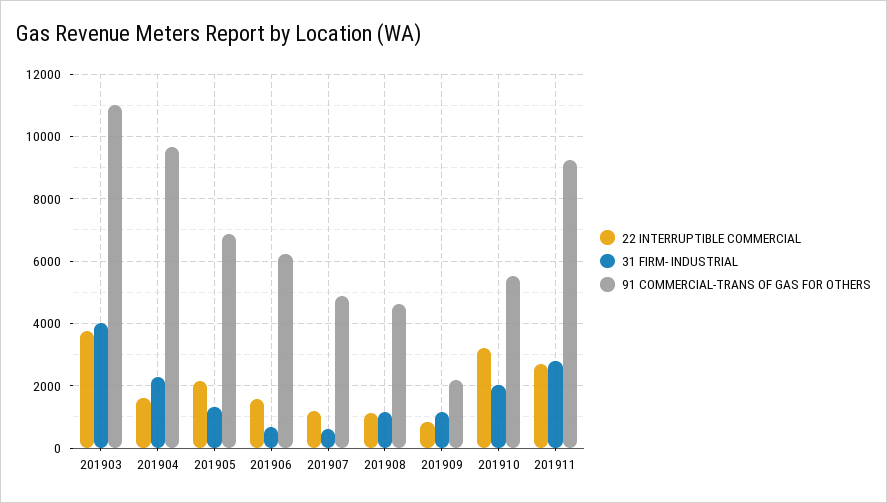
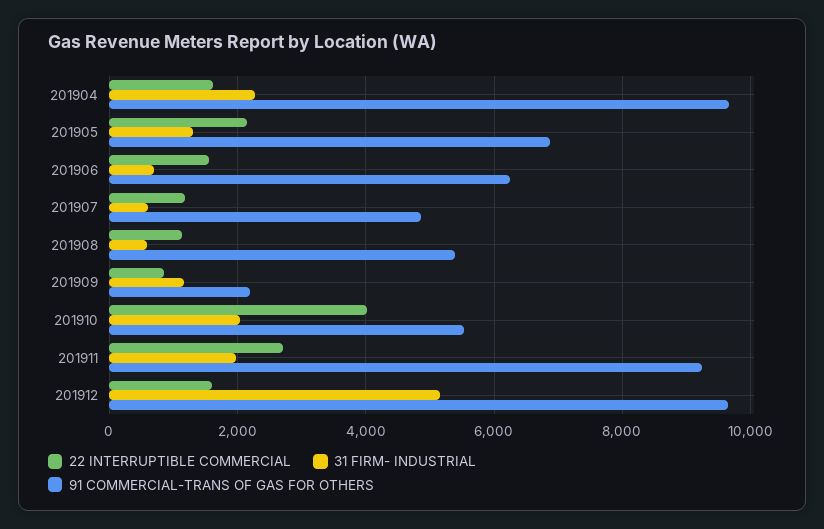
22 INTERRUPTIBLE COMMERCIAL, 201903: 3800 -> none
31 FIRM- INDUSTRIAL, 201903: 4000 -> none
91 COMMERCIAL-TRANS OF GAS FOR OTHERS, 201903: 11000 -> none
31 FIRM- INDUSTRIAL, 201908: 1200 -> 600
91 COMMERCIAL-TRANS OF GAS FOR OTHERS, 201908: 4600 -> 5400
22 INTERRUPTIBLE COMMERCIAL, 201910: 3200 -> 4000
31 FIRM- INDUSTRIAL, 201911: 2800 -> 2000
22 INTERRUPTIBLE COMMERCIAL, 201912: none -> 1600
31 FIRM- INDUSTRIAL, 201912: none -> 5200
91 COMMERCIAL-TRANS OF GAS FOR OTHERS, 201912: none -> 9600

